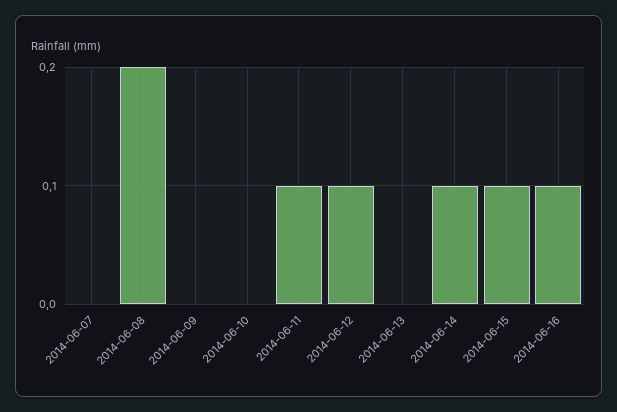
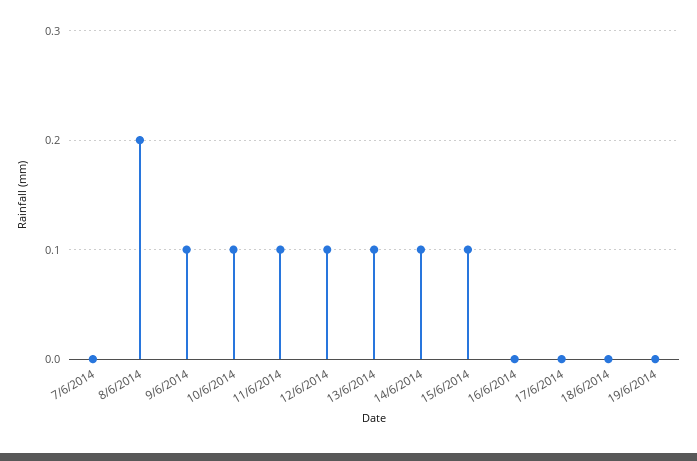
2014-06-09: 0 -> 0.1
2014-06-10: 0 -> 0.1
2014-06-13: 0 -> 0.1
2014-06-16: 0.1 -> 0
17/6/2014: none -> 0
18/6/2014: none -> 0
19/6/2014: none -> 0

